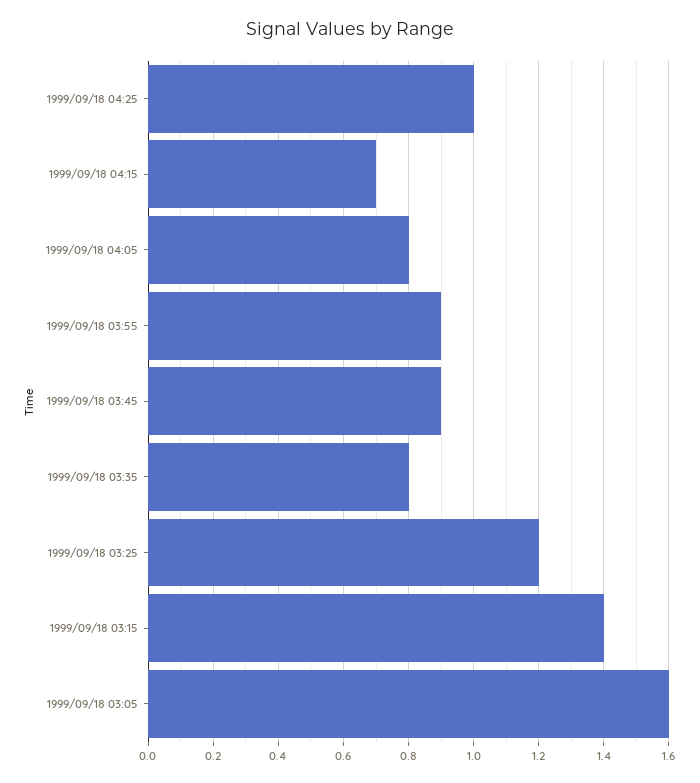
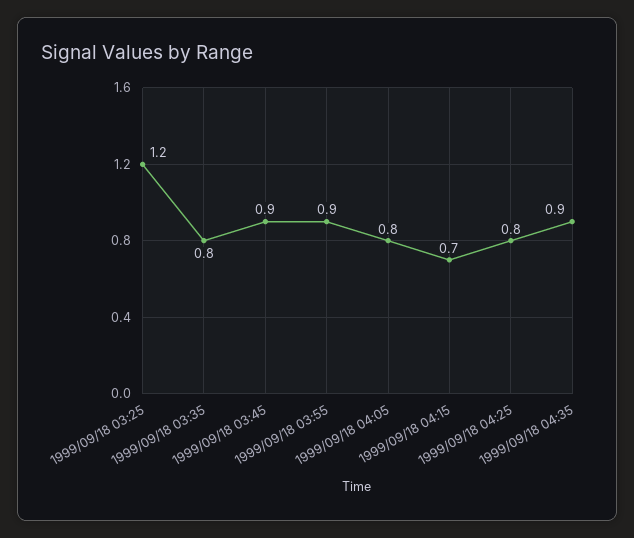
1999/09/18 04:25: 1 -> 0.8
1999/09/18 03:15: 1.4 -> none
1999/09/18 03:05: 1.6 -> none
1999/09/18 04:35: none -> 0.9

